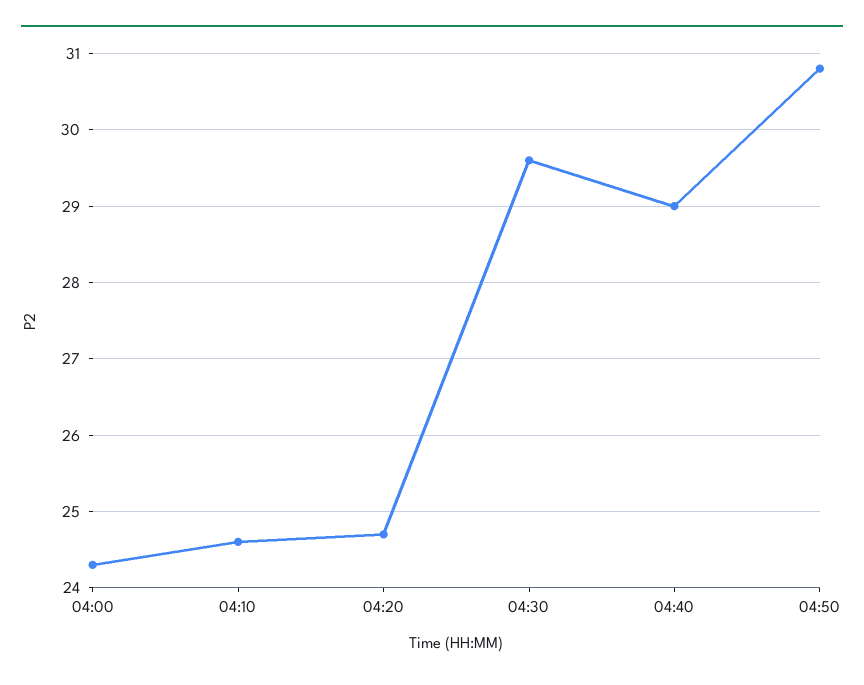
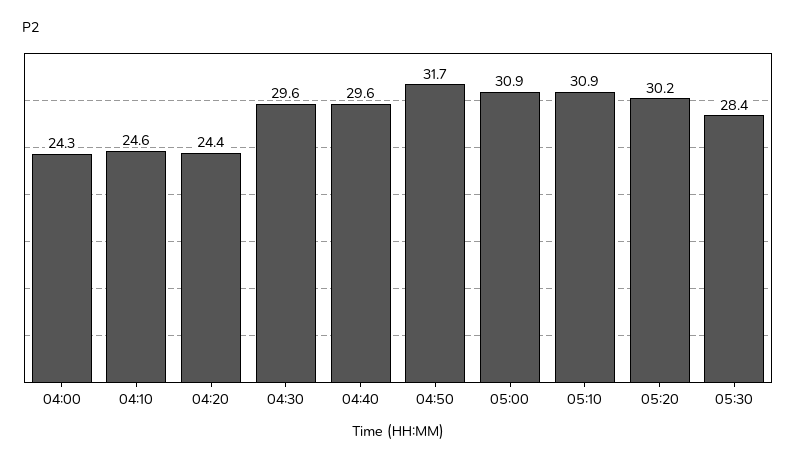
04:20: 24.7 -> 24.4
04:40: 29 -> 29.6
04:50: 30.8 -> 31.7
05:00: none -> 30.9
05:10: none -> 30.9
05:20: none -> 30.2
05:30: none -> 28.4

